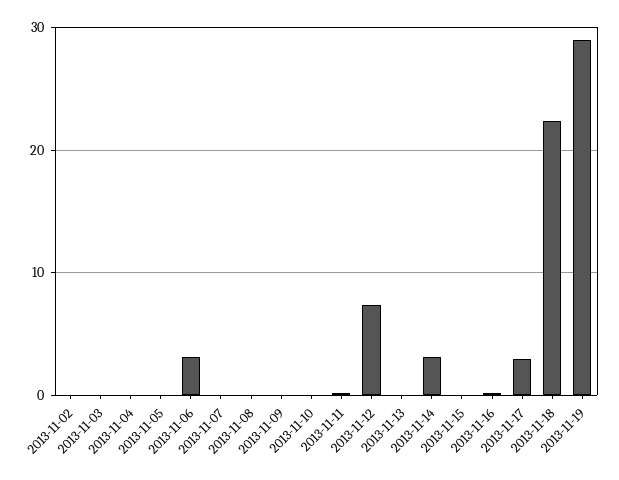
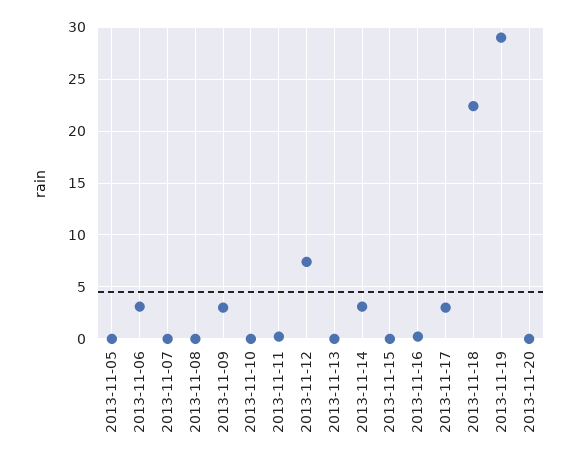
2013-11-02: 0 -> none
2013-11-03: 0 -> none
2013-11-04: 0 -> none
2013-11-09: 0 -> 3
2013-11-20: none -> 0

